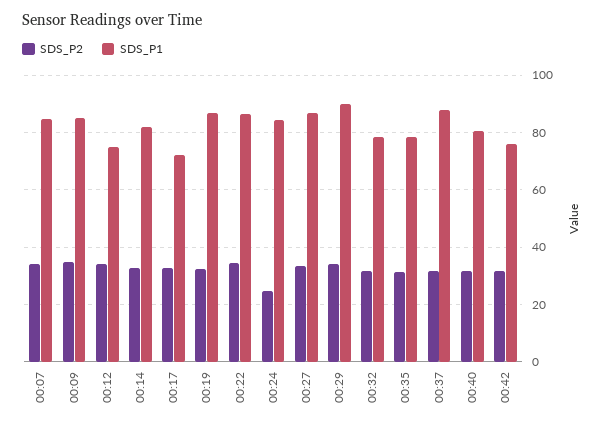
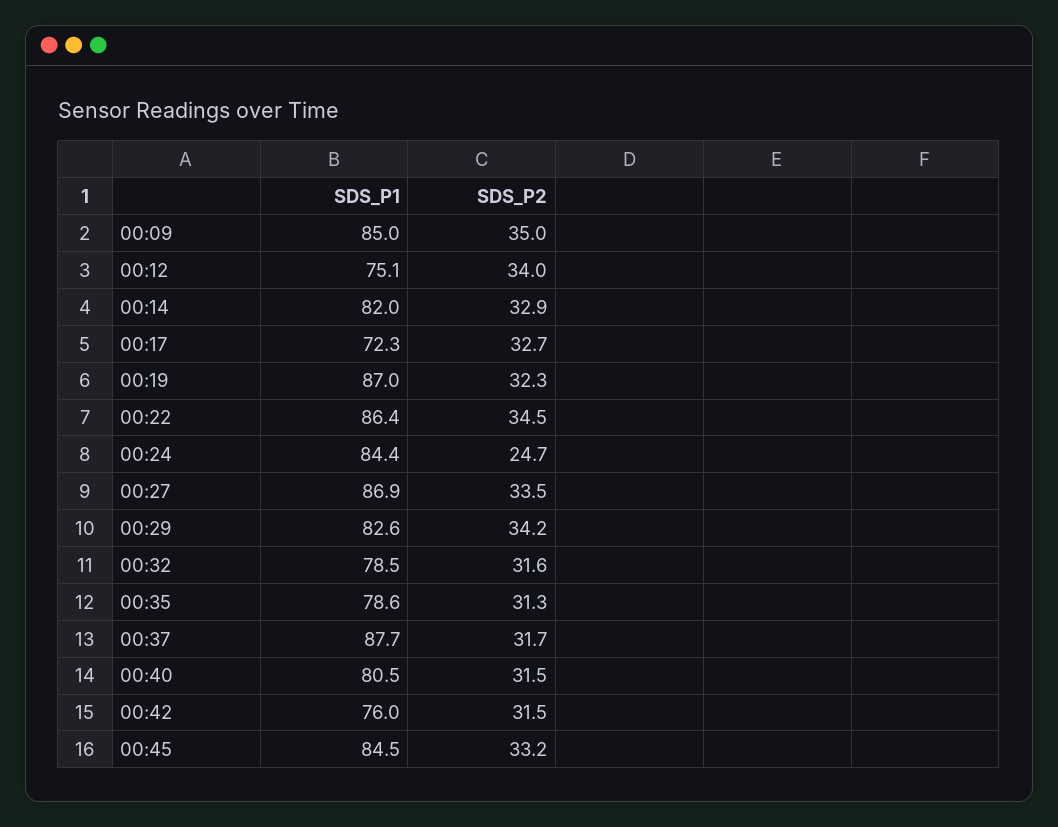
SDS_P2, 00:07: 35 -> none
SDS_P1, 00:07: 85 -> none
SDS_P1, 00:29: 90 -> 82.6
SDS_P1, 00:45: none -> 84.5
SDS_P2, 00:45: none -> 33.2

